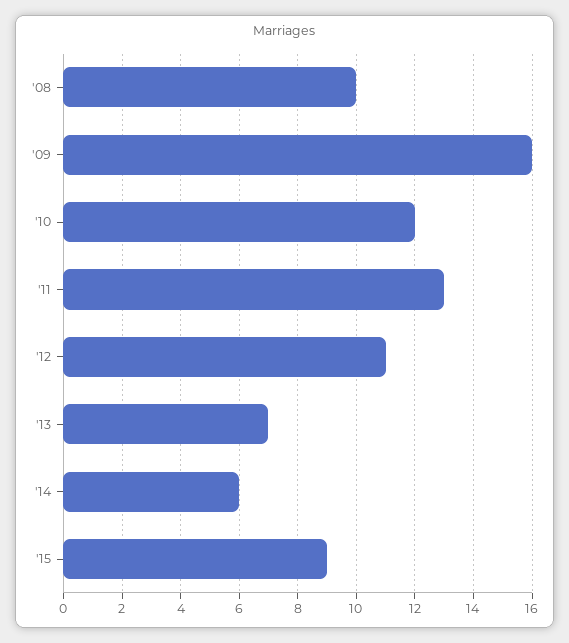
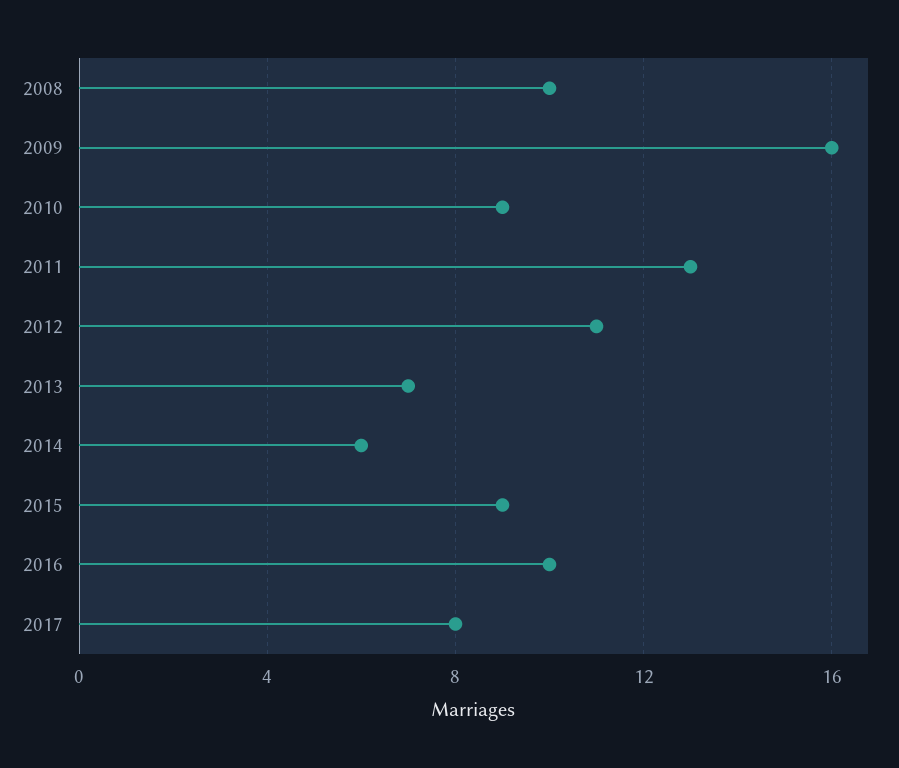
'10: 12 -> 9
2016: none -> 10
2017: none -> 8

